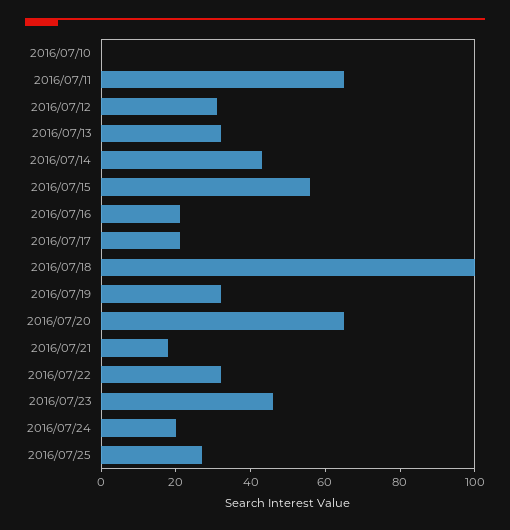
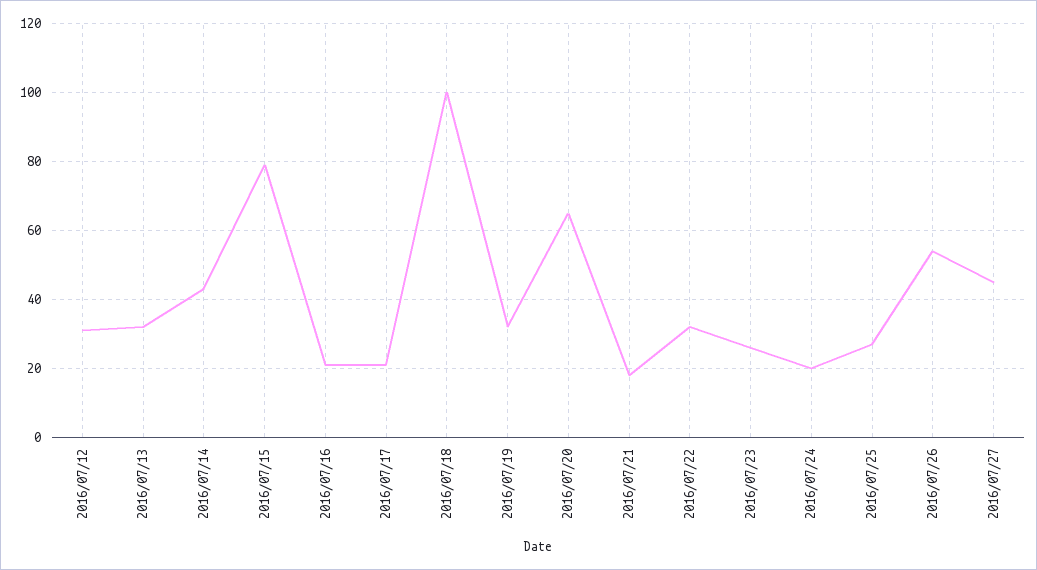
2016/07/10: 0 -> none
2016/07/11: 65 -> none
2016/07/15: 55 -> 80
2016/07/23: 45 -> 25
2016/07/26: none -> 55
2016/07/27: none -> 45

